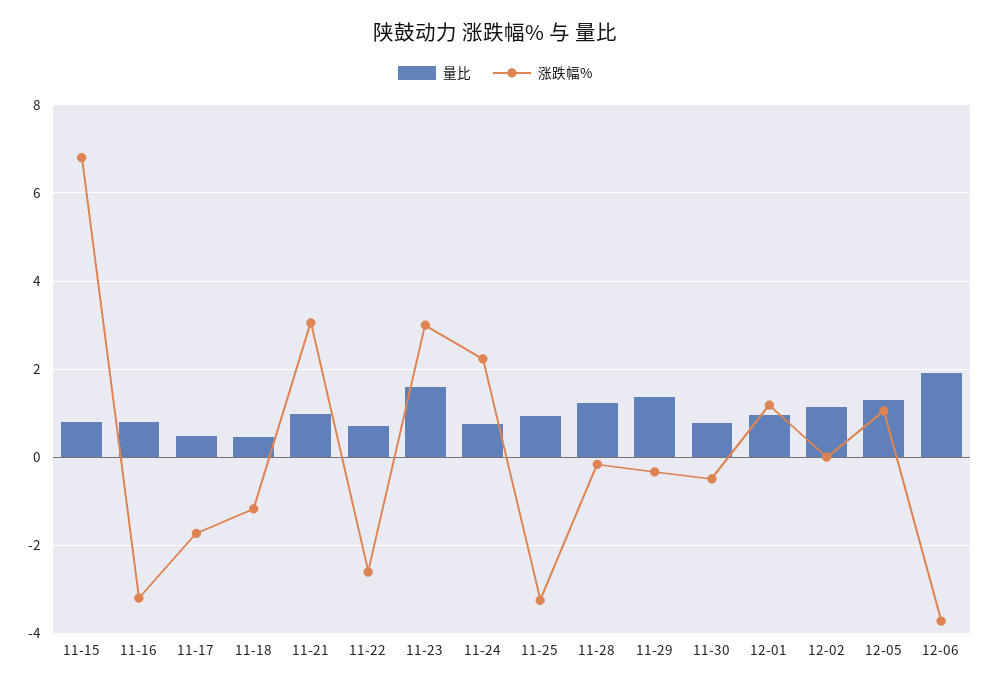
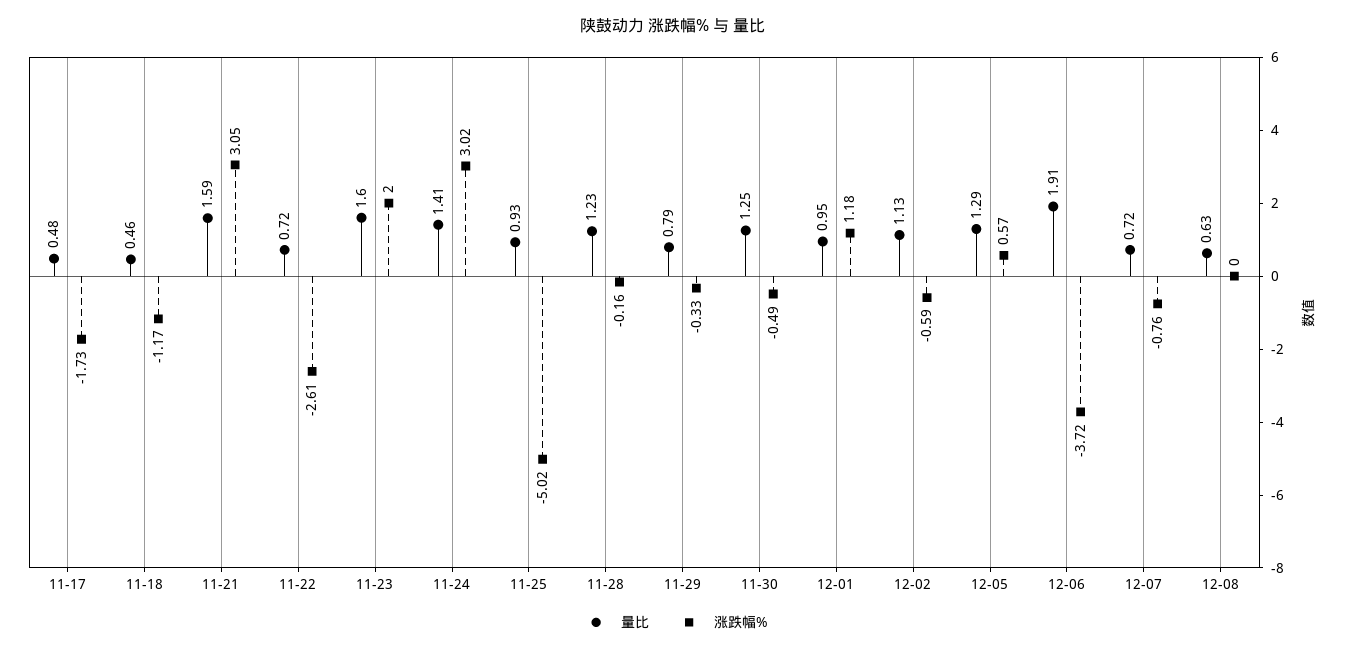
量比, 11-15: 0.8 -> none
涨跌幅%, 11-15: 6.8 -> none
量比, 11-16: 0.8 -> none
涨跌幅%, 11-16: -3.2 -> none
量比, 11-21: 1 -> 1.59
涨跌幅%, 11-23: 3 -> 2
量比, 11-24: 0.8 -> 1.41
涨跌幅%, 11-24: 2.2 -> 3.02
涨跌幅%, 11-25: -3.2 -> -5.02
量比, 11-29: 1.4 -> 0.79
量比, 11-30: 0.8 -> 1.25
涨跌幅%, 12-02: 0 -> -0.59
涨跌幅%, 12-05: 1 -> 0.57
量比, 12-07: none -> 0.72
涨跌幅%, 12-07: none -> -0.76
量比, 12-08: none -> 0.63
涨跌幅%, 12-08: none -> 0

